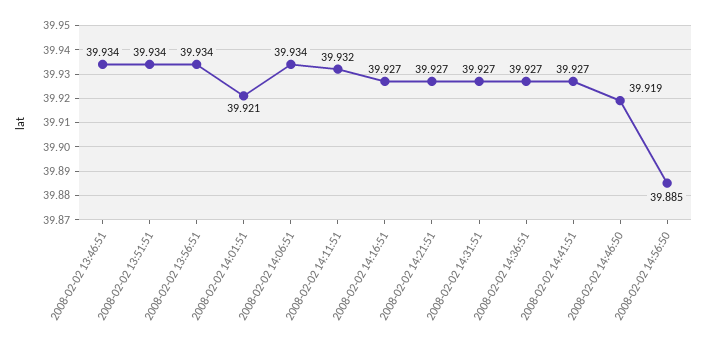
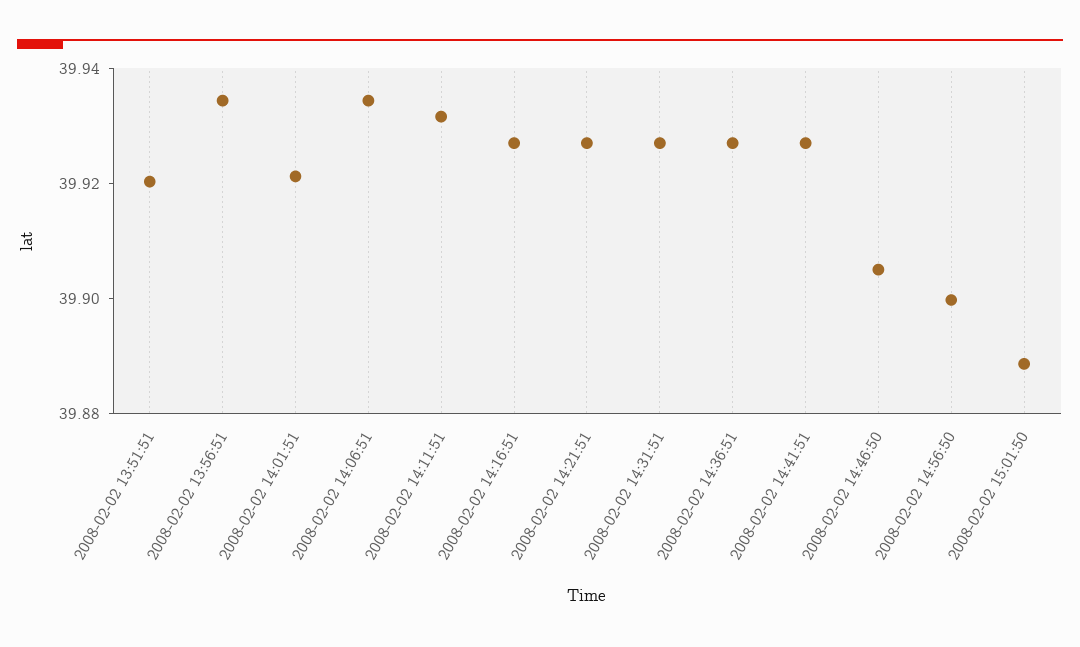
2008-02-02 13:46:51: 39.934 -> none
2008-02-02 13:51:51: 39.934 -> 39.92
2008-02-02 14:46:50: 39.919 -> 39.905
2008-02-02 14:56:50: 39.885 -> 39.9
2008-02-02 15:01:50: none -> 39.89

